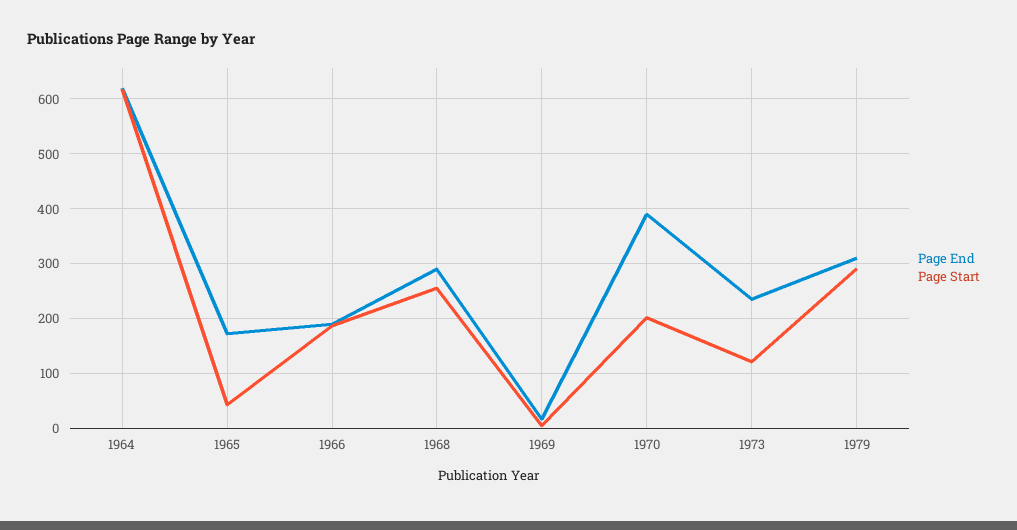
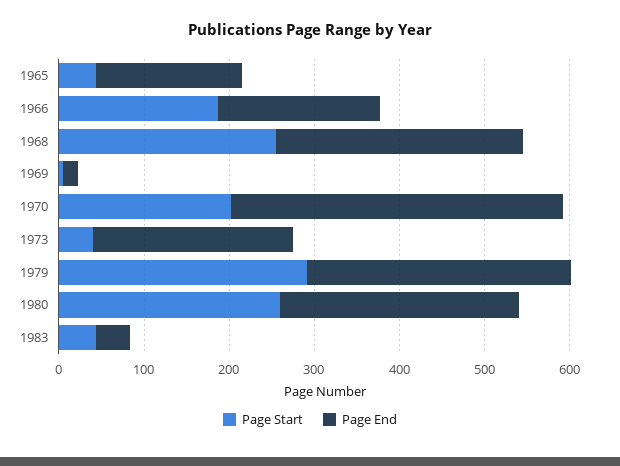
Page End, 1964: 620 -> none
Page Start, 1964: 620 -> none
Page Start, 1973: 120 -> 40
Page Start, 1980: none -> 260
Page End, 1980: none -> 280
Page Start, 1983: none -> 40
Page End, 1983: none -> 40

